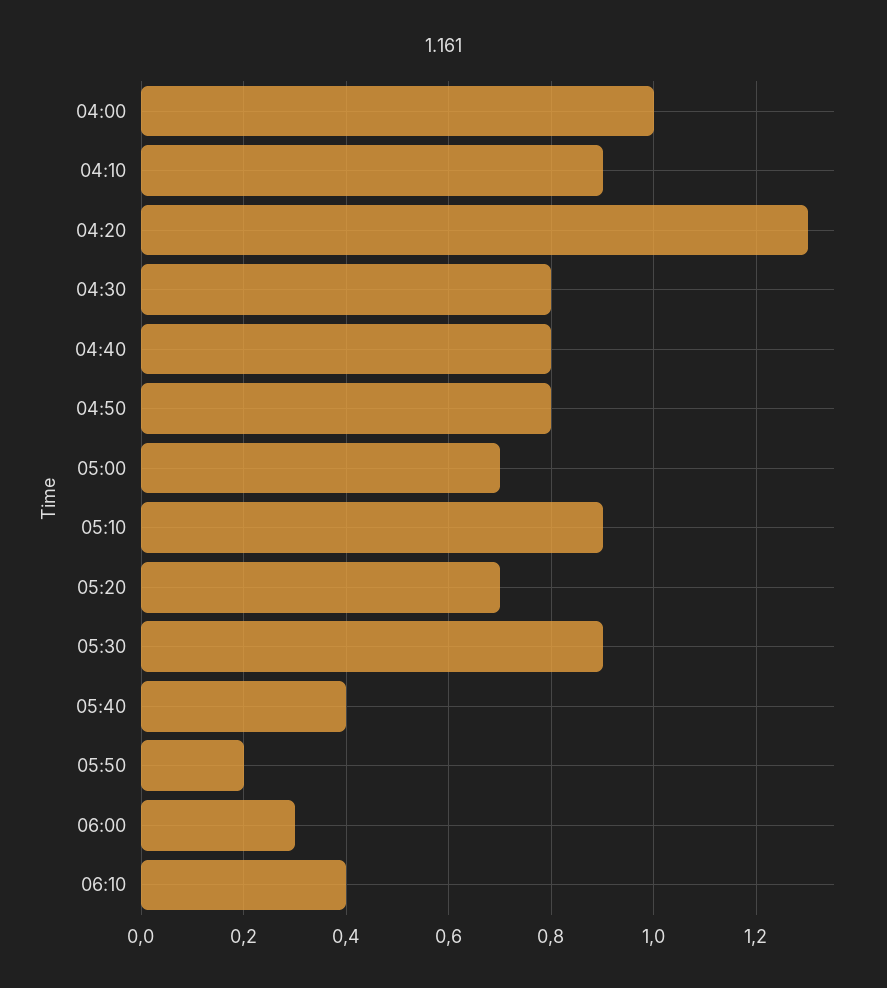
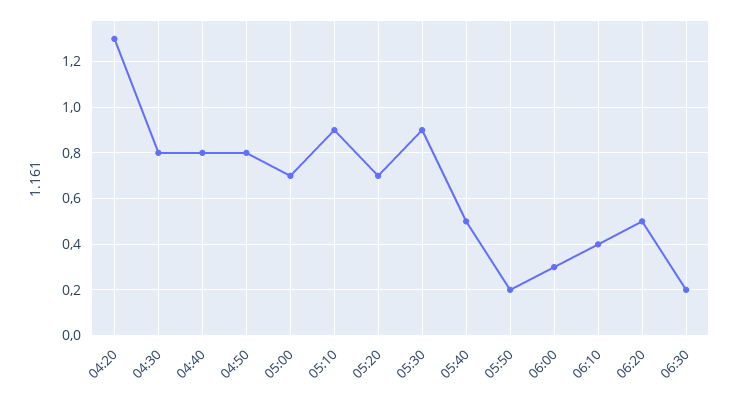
04:00: 1 -> none
04:10: 0.9 -> none
05:40: 0.4 -> 0.5
06:20: none -> 0.5
06:30: none -> 0.2

